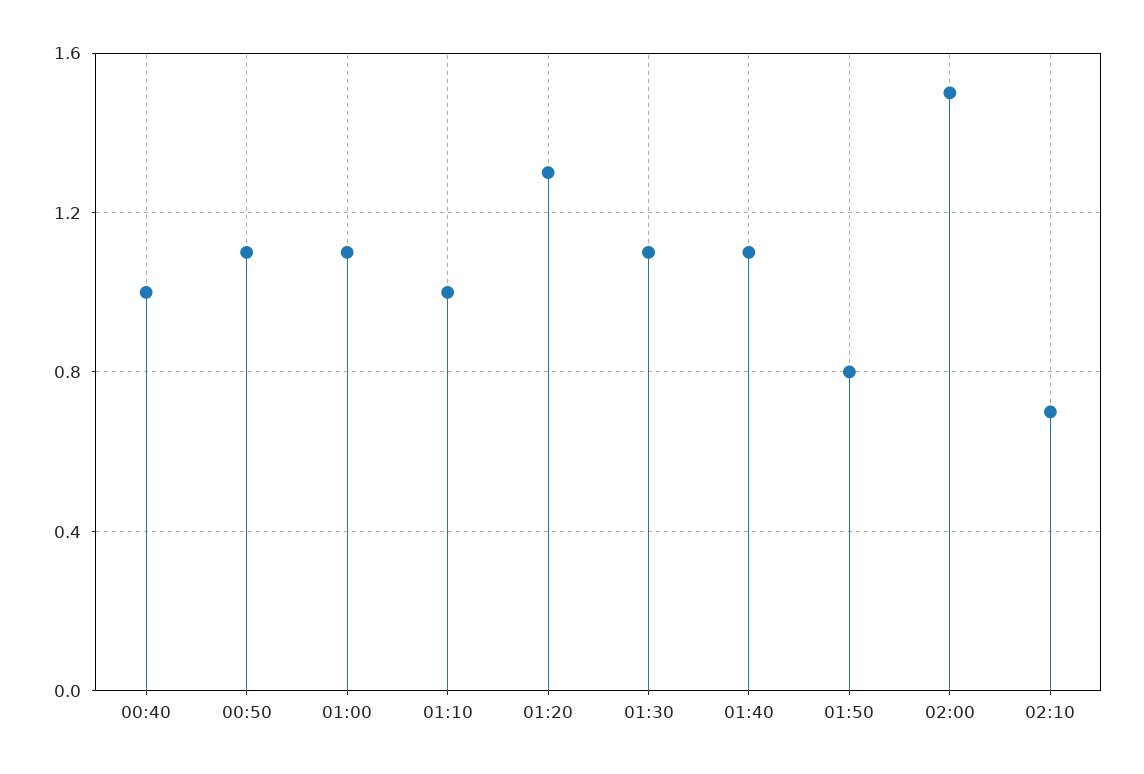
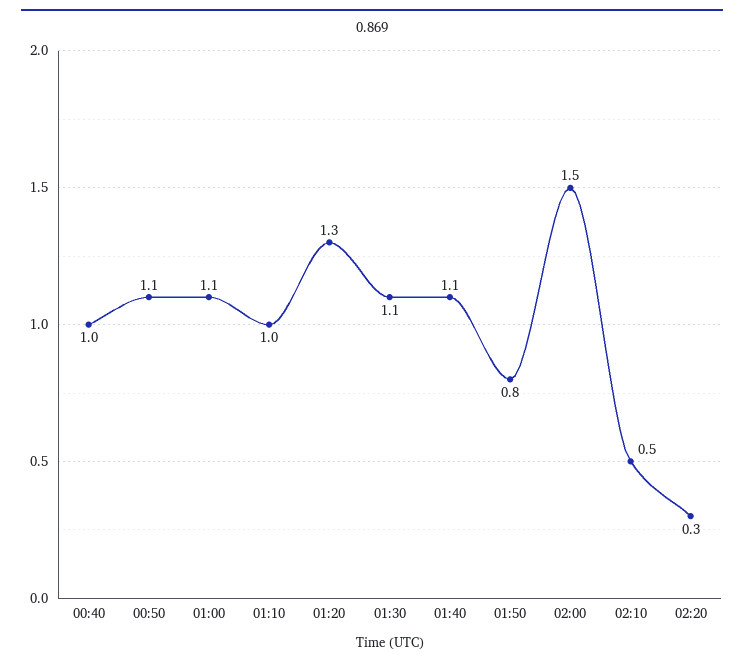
02:10: 0.7 -> 0.5
02:20: none -> 0.3

